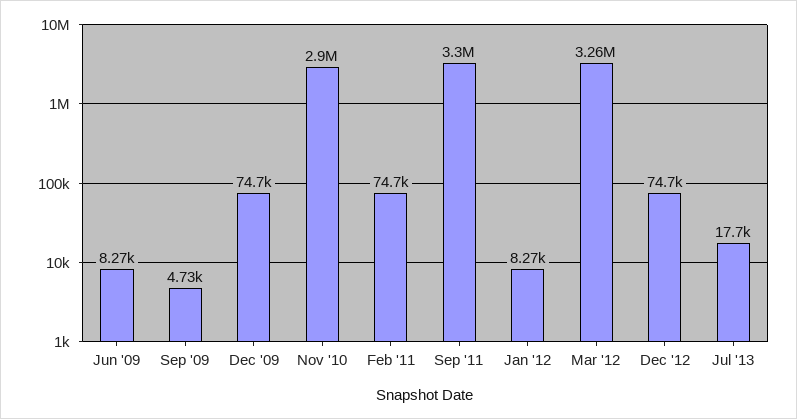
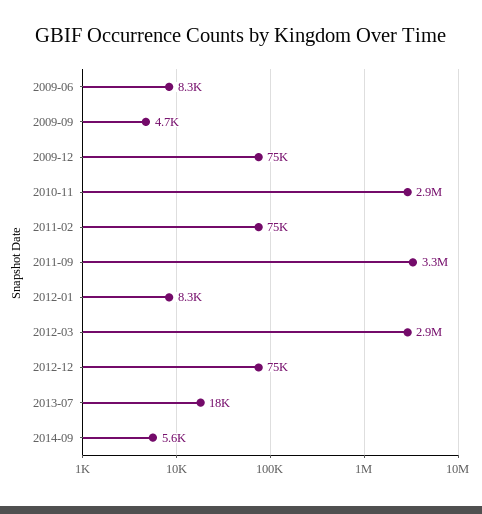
Mar '12: 3260000 -> 2900000
2014-09: none -> 5600

